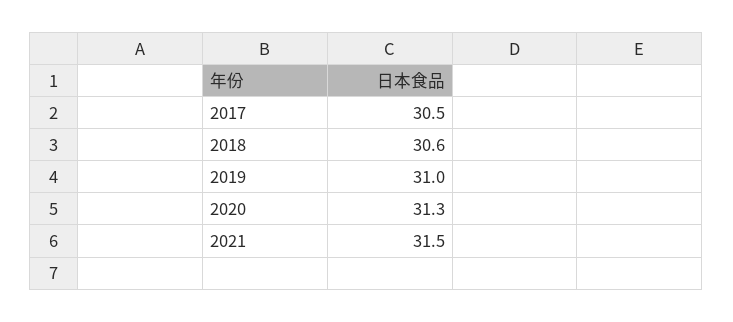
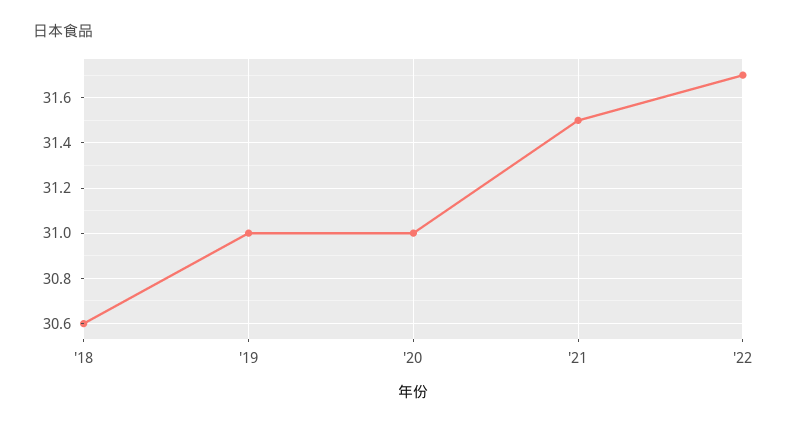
2017: 30.5 -> none
2020: 31.3 -> 31
'22: none -> 31.7

